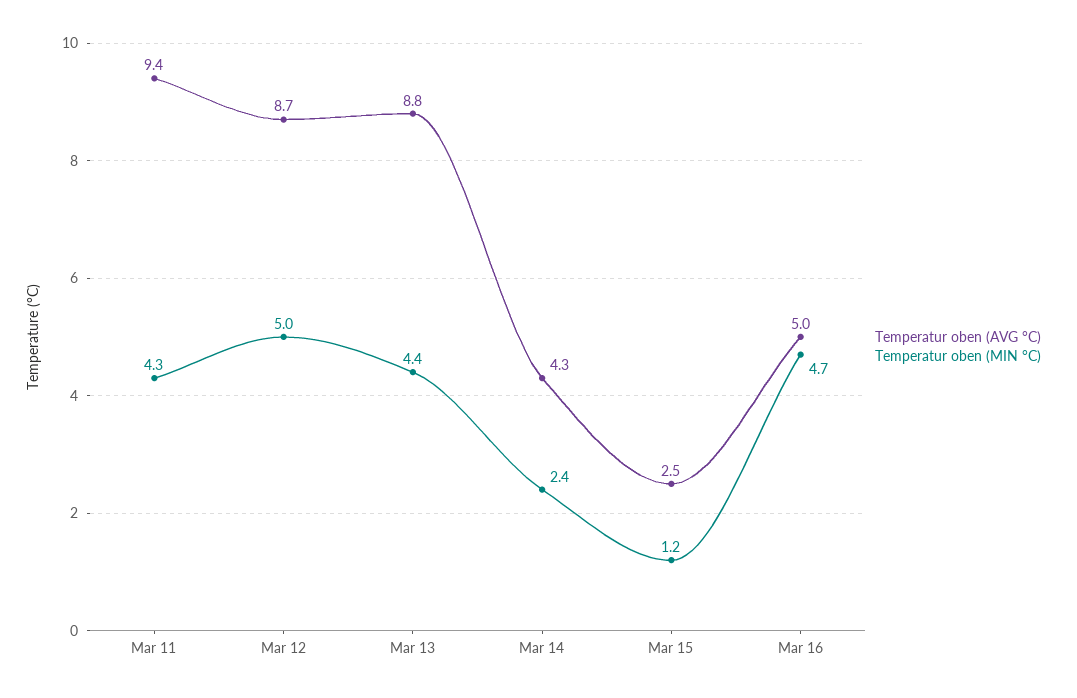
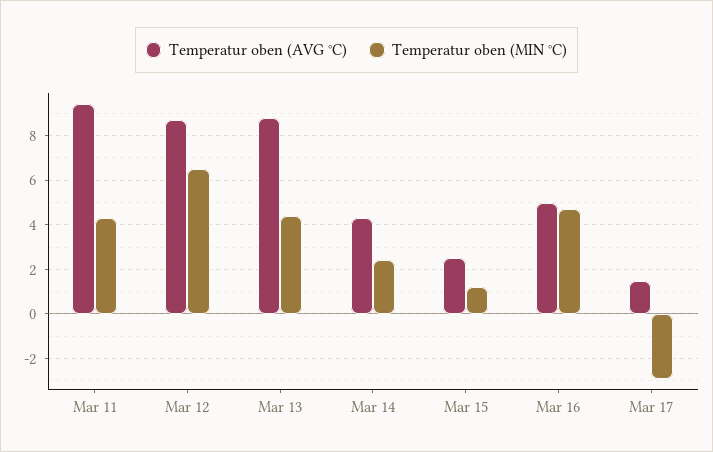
Temperatur oben (MIN °C), Mar 12: 5 -> 6.5
Temperatur oben (AVG °C), Mar 17: none -> 1.5
Temperatur oben (MIN °C), Mar 17: none -> -3

